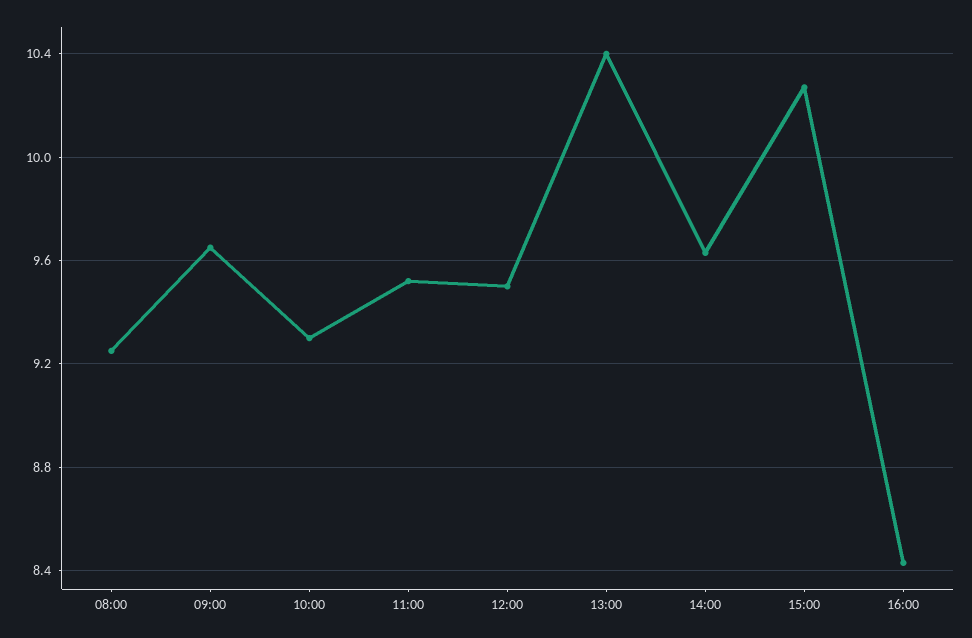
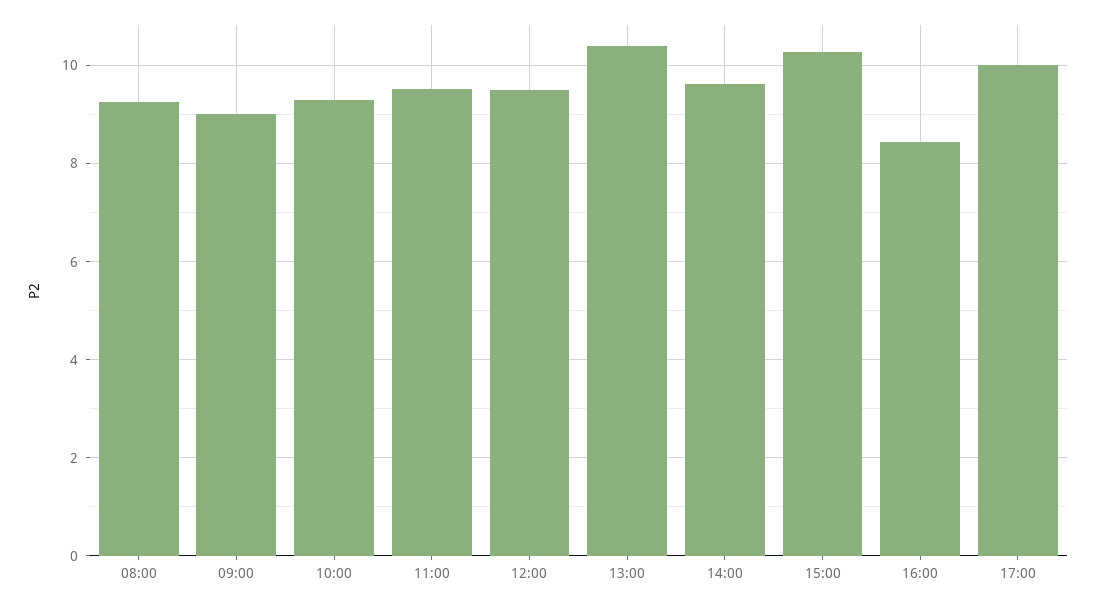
09:00: 9.65 -> 9
17:00: none -> 10

